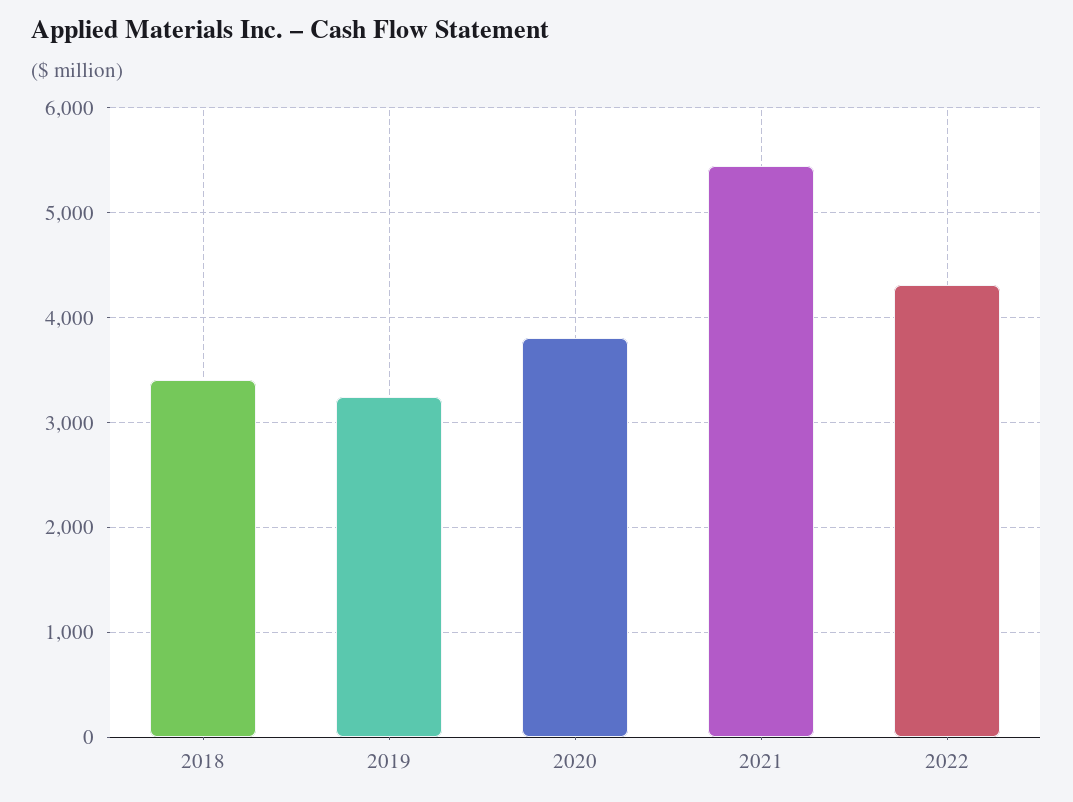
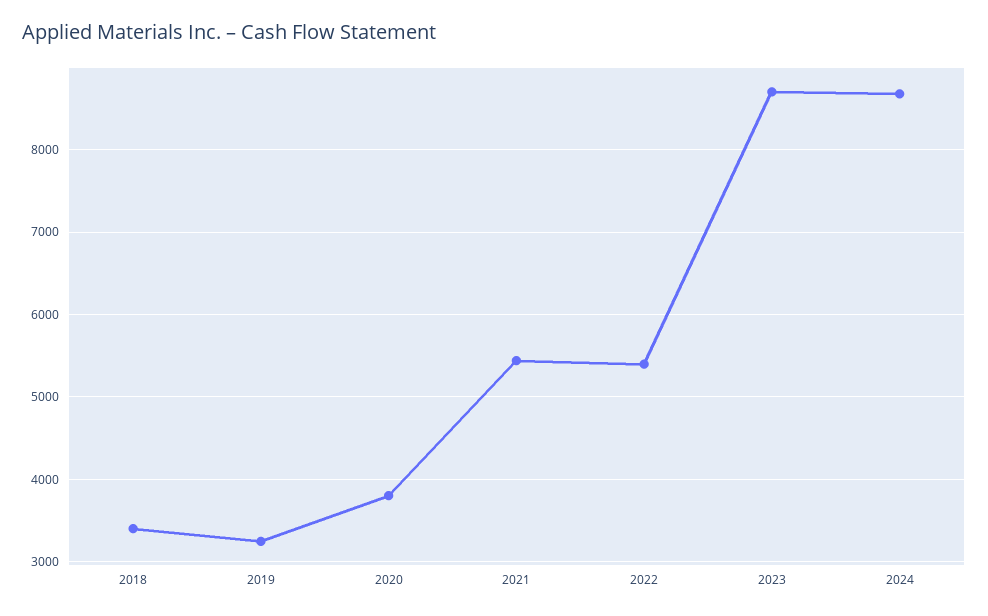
2022: 4300 -> 5400
2023: none -> 8700
2024: none -> 8700

